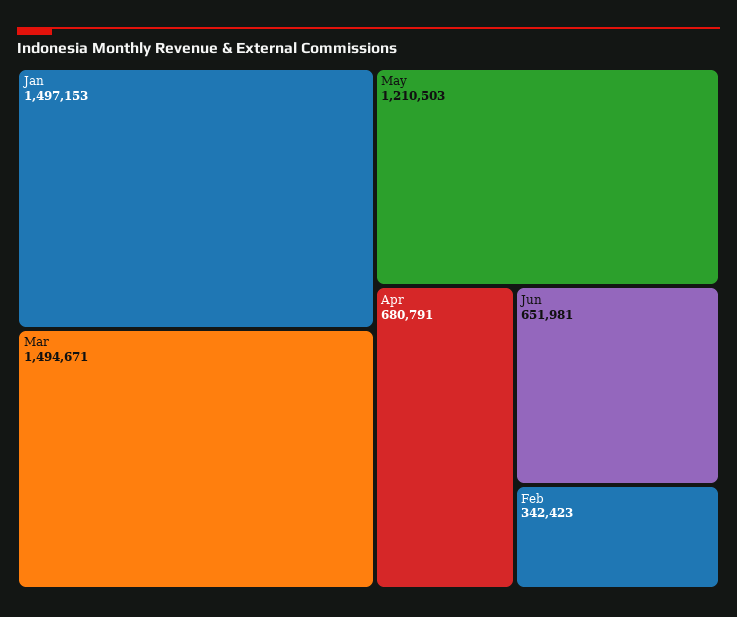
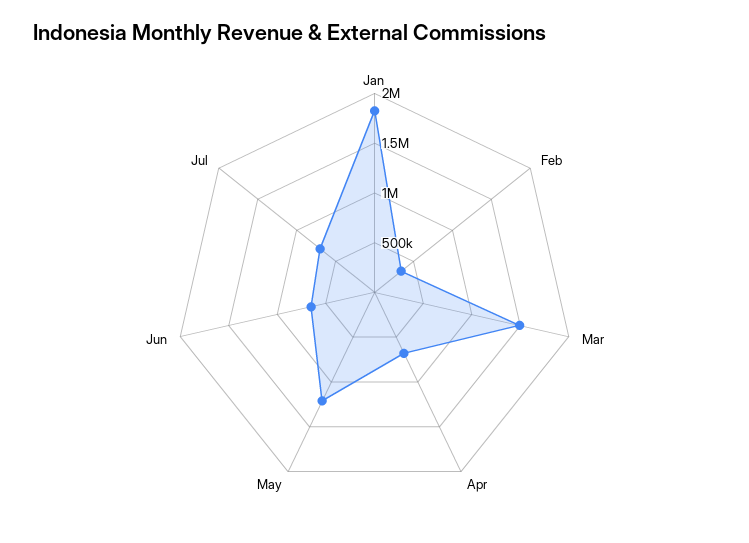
Jan: 1497153 -> 1800000
Jul: none -> 700000

